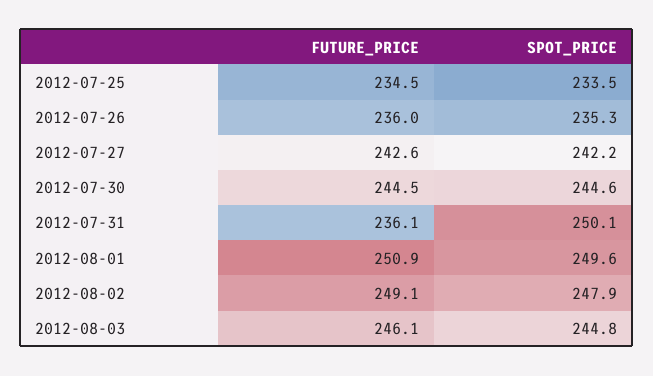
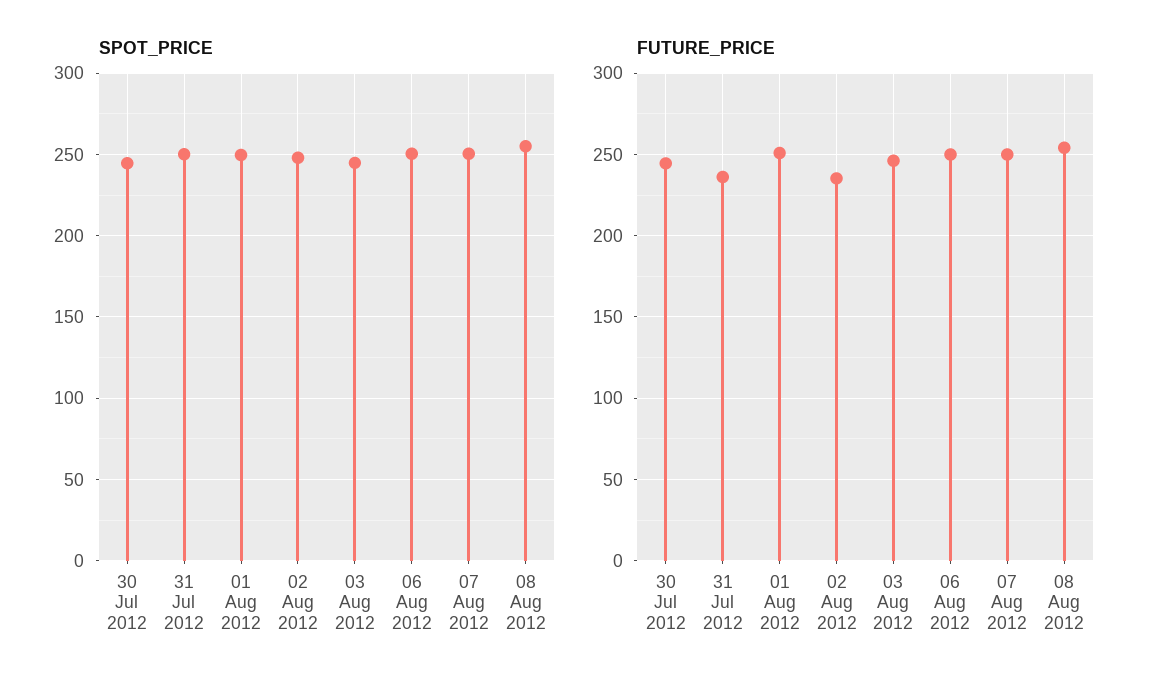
FUTURE_PRICE, 2012-07-25: 234.5 -> none
SPOT_PRICE, 2012-07-25: 233.5 -> none
FUTURE_PRICE, 2012-07-26: 236 -> none
SPOT_PRICE, 2012-07-26: 235.3 -> none
FUTURE_PRICE, 2012-07-27: 242.6 -> none
SPOT_PRICE, 2012-07-27: 242.2 -> none
FUTURE_PRICE, 2012-08-02: 249.1 -> 235
SPOT_PRICE, 06 Aug 2012: none -> 250
SPOT_PRICE, 07 Aug 2012: none -> 250
SPOT_PRICE, 08 Aug 2012: none -> 255
FUTURE_PRICE, 06 Aug 2012: none -> 250
FUTURE_PRICE, 07 Aug 2012: none -> 250
FUTURE_PRICE, 08 Aug 2012: none -> 255

